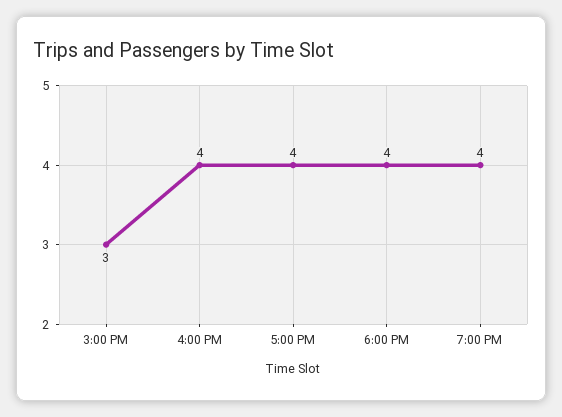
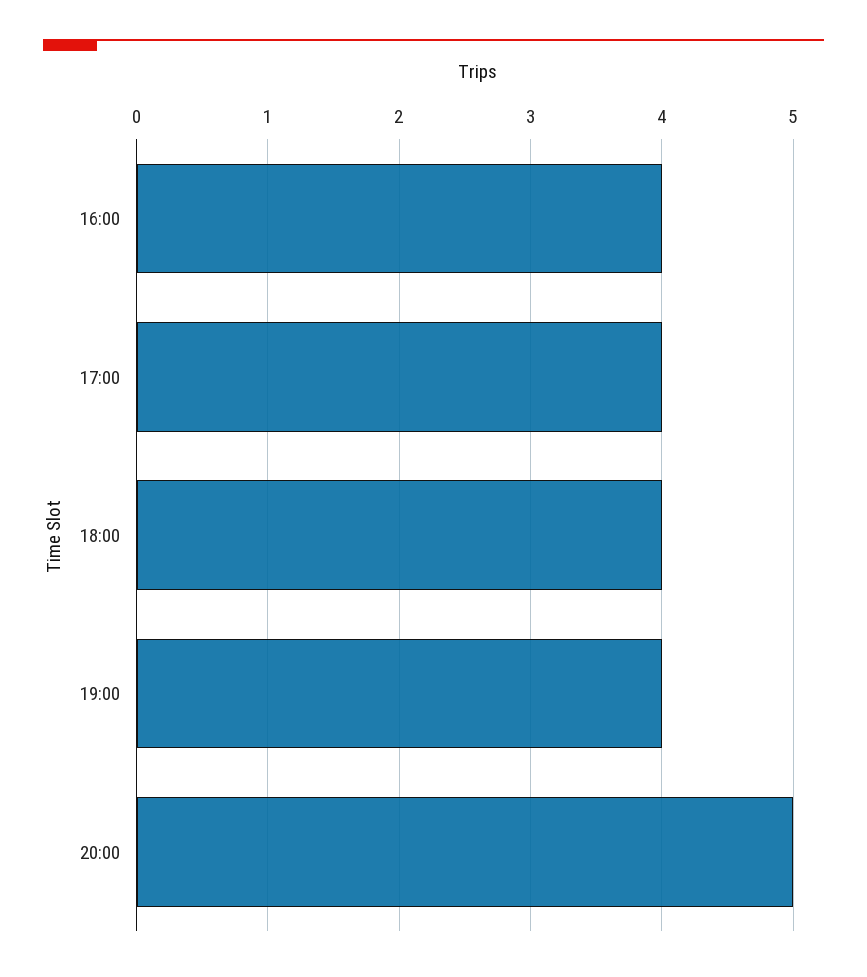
3:00 PM: 3 -> none
20:00: none -> 5

